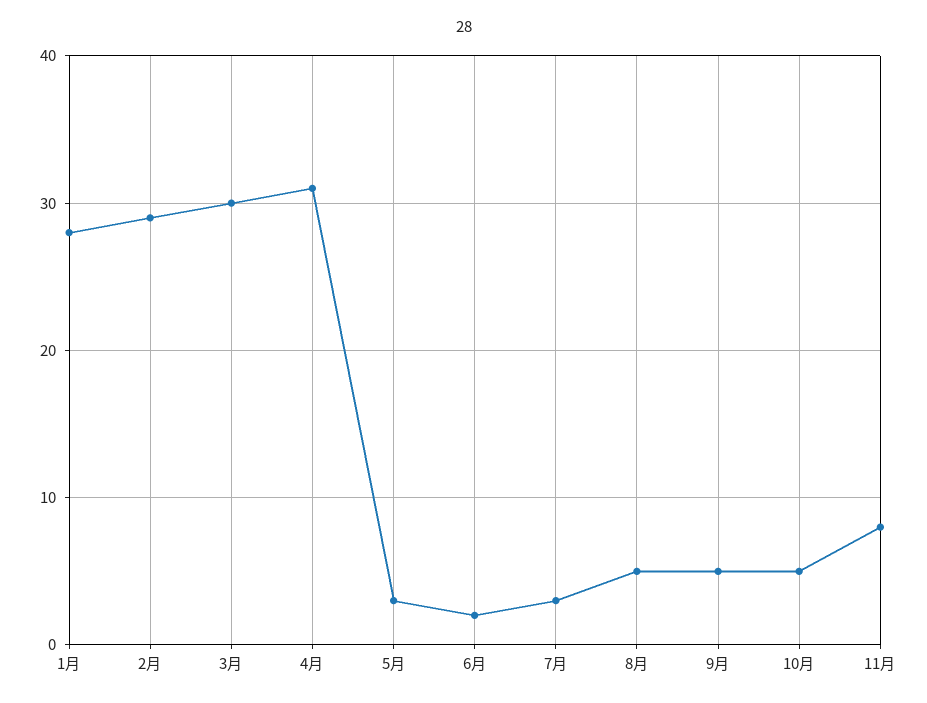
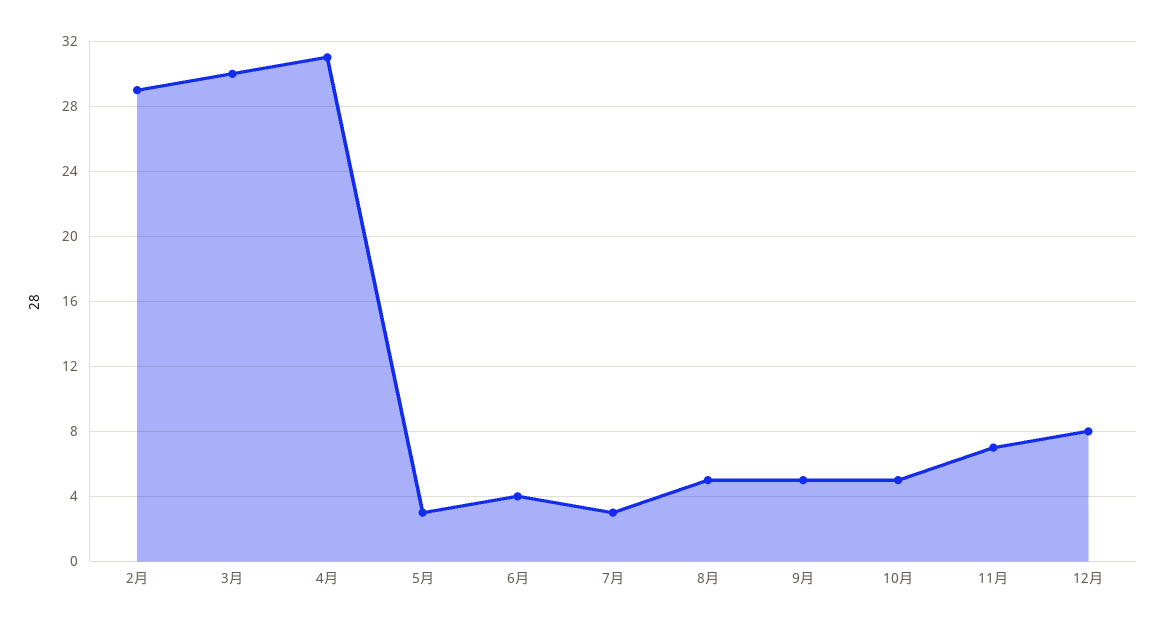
1月: 28 -> none
6月: 2 -> 4
11月: 8 -> 7
12月: none -> 8

